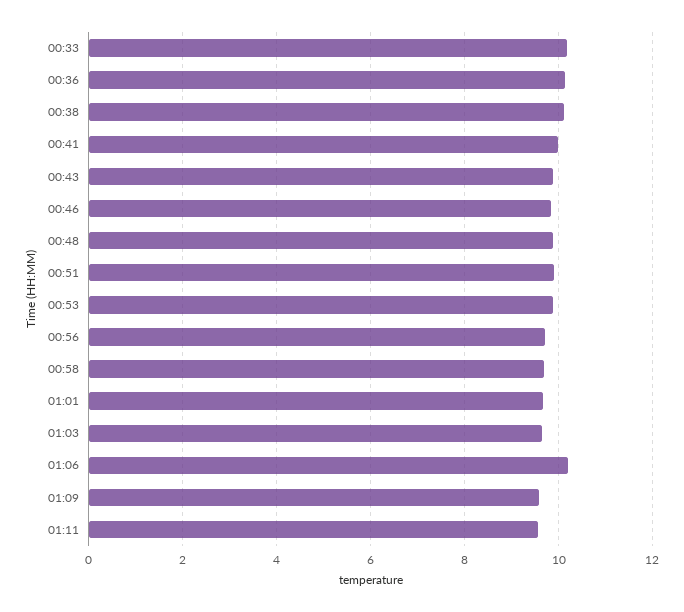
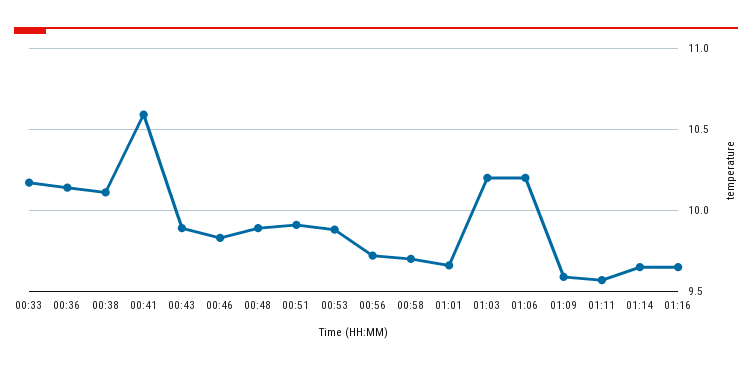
00:41: 10 -> 10.6
01:03: 9.6 -> 10.2
01:14: none -> 9.65
01:16: none -> 9.65

